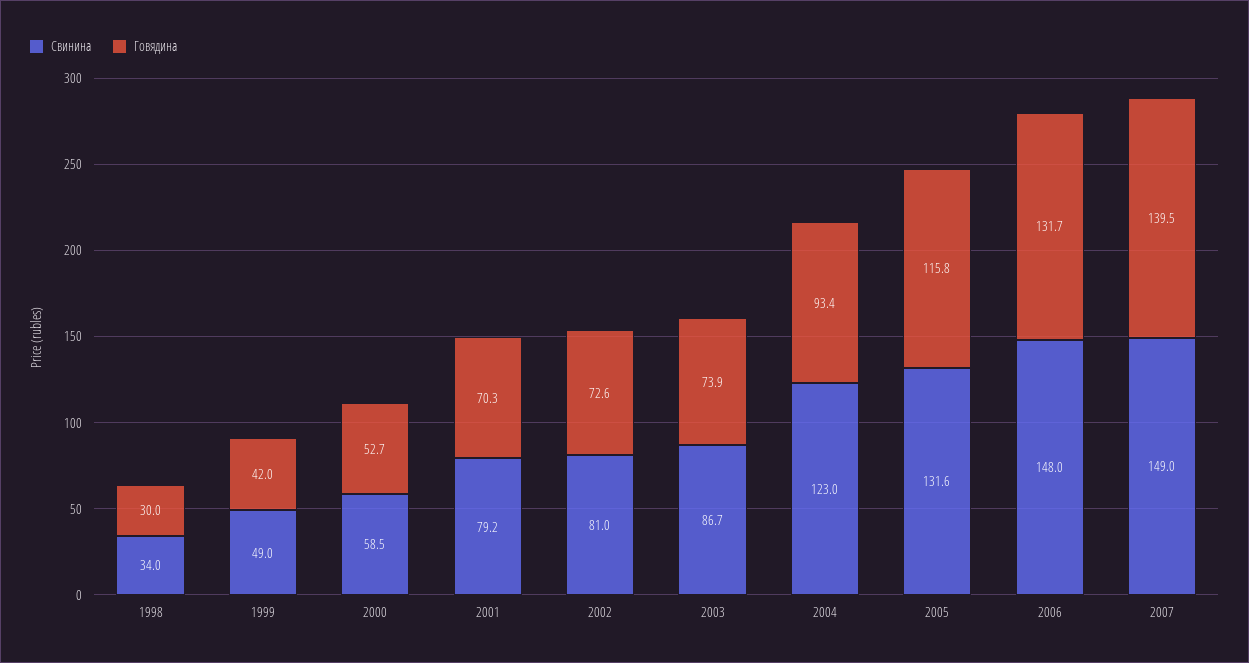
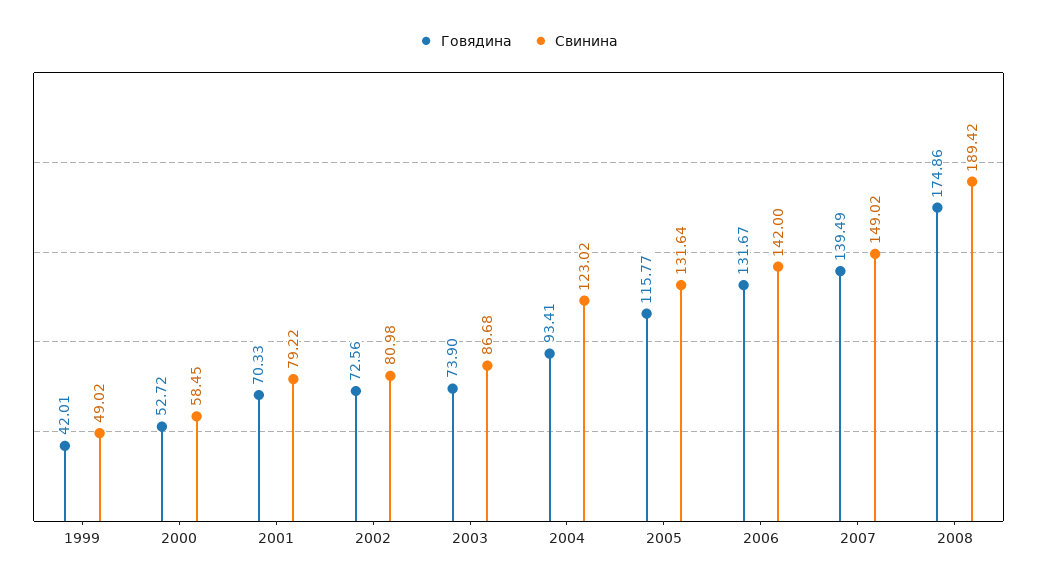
Свинина, 1998: 34 -> none
Говядина, 1998: 30 -> none
Свинина, 2006: 148 -> 142
Говядина, 2008: none -> 174.86
Свинина, 2008: none -> 189.42

